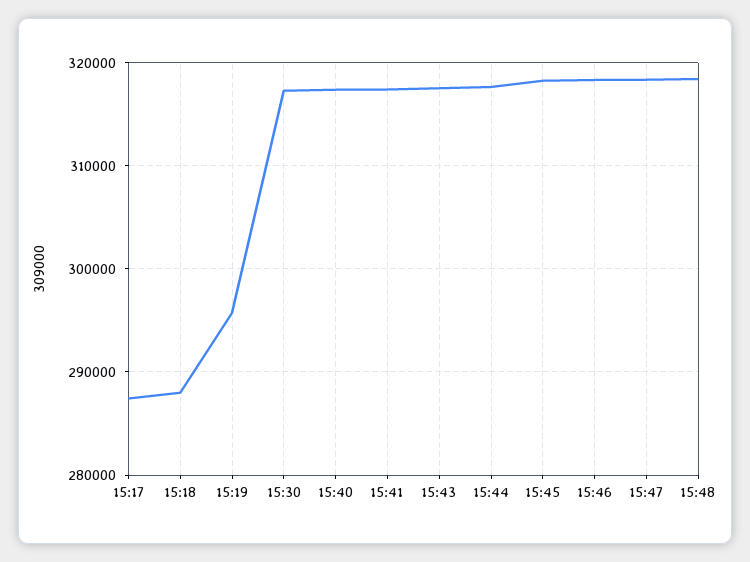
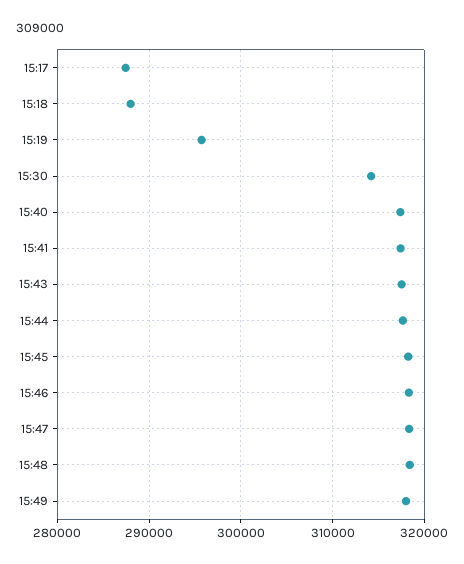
15:30: 317000 -> 314000
15:49: none -> 318000

